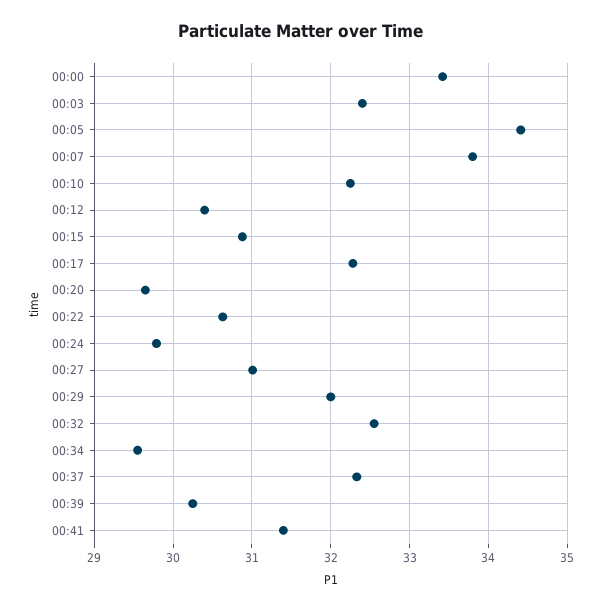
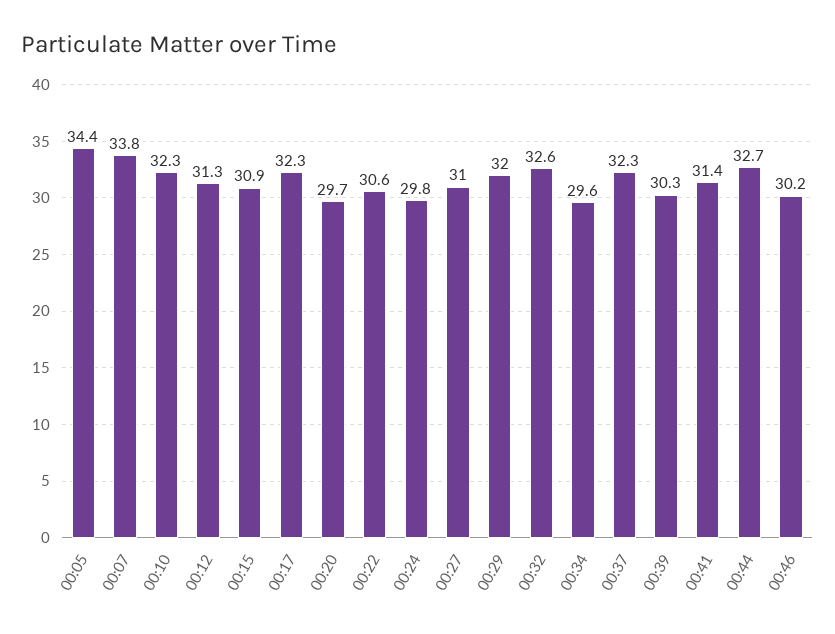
00:00: 33.4 -> none
00:03: 32.4 -> none
00:12: 30.4 -> 31.3
00:44: none -> 32.7
00:46: none -> 30.2

